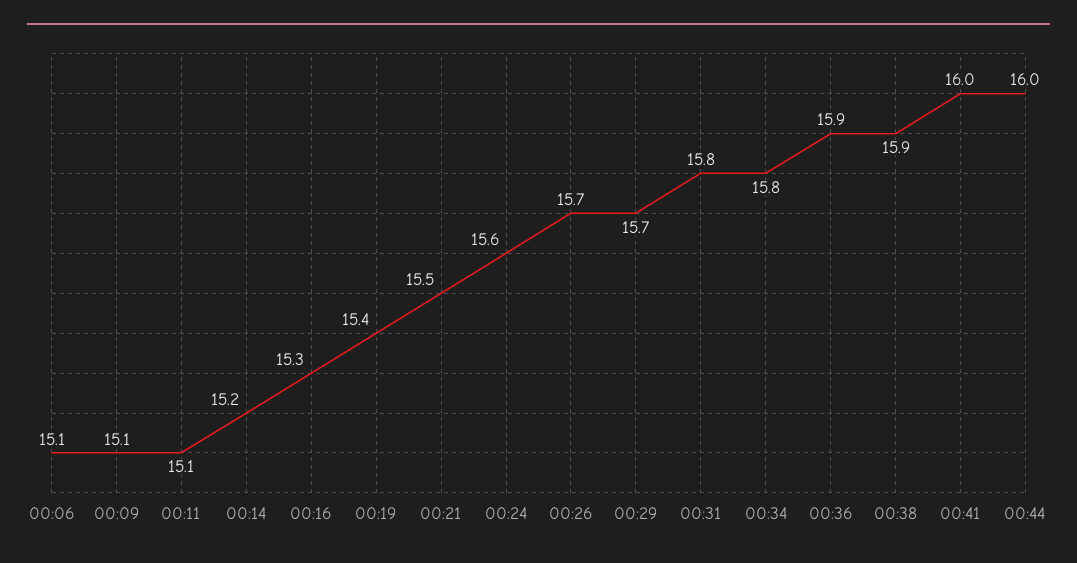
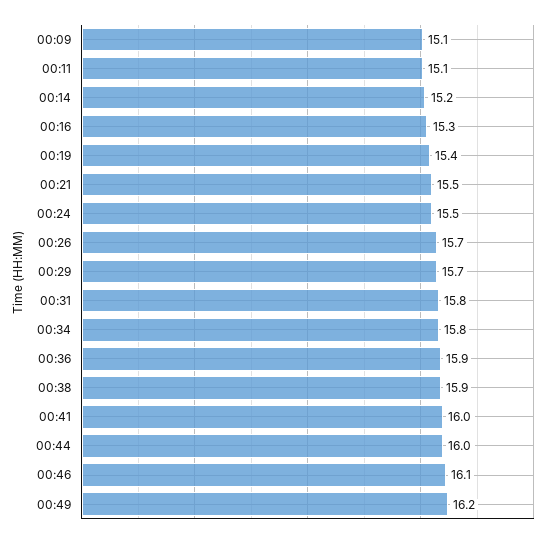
00:06: 15.1 -> none
00:24: 15.6 -> 15.5
00:46: none -> 16.1
00:49: none -> 16.2

